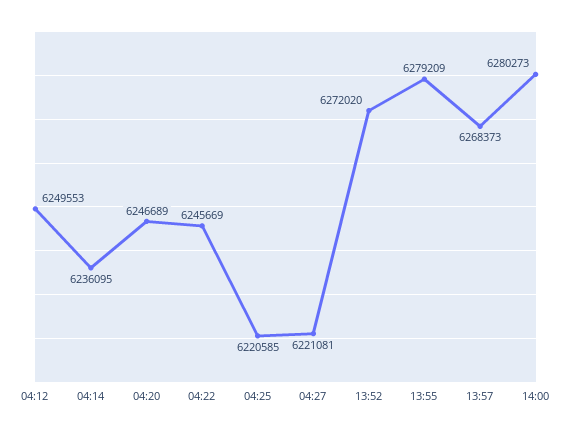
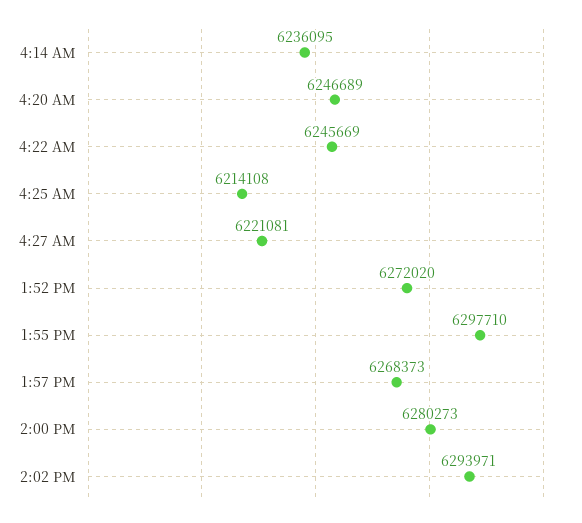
04:12: 6249553 -> none
04:25: 6220585 -> 6214108
13:55: 6279209 -> 6297710
2:02 PM: none -> 6293971

